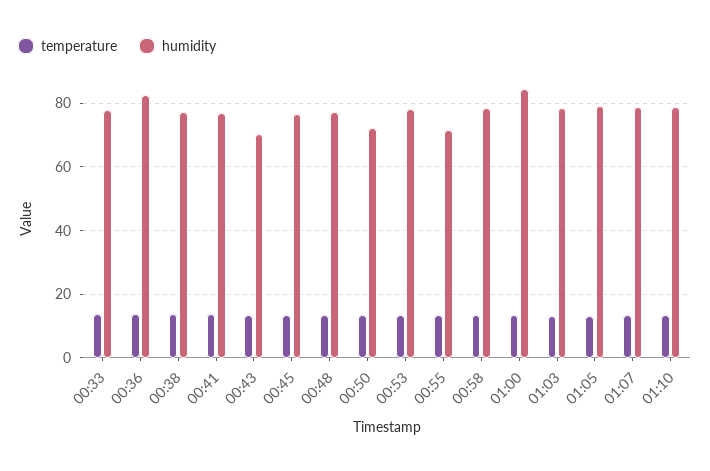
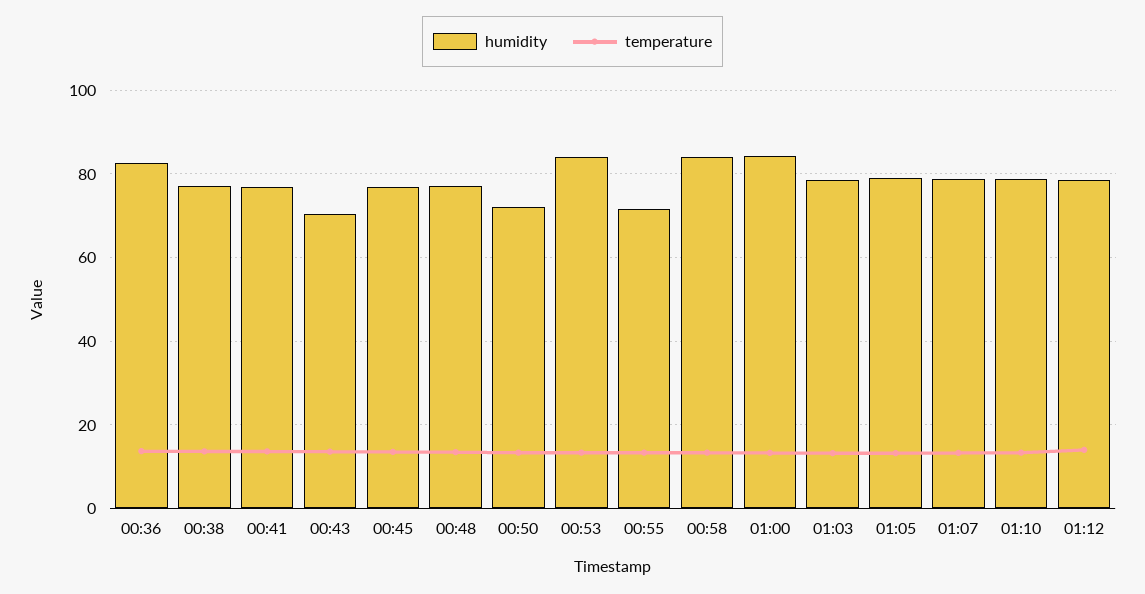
temperature, 00:33: 14 -> none
humidity, 00:33: 78 -> none
humidity, 00:53: 78 -> 84
humidity, 00:58: 78 -> 84
humidity, 01:12: none -> 78
temperature, 01:12: none -> 14

